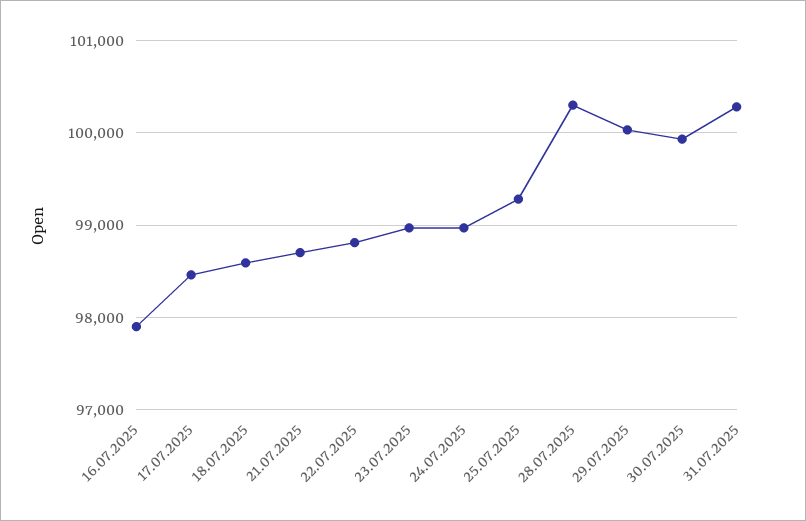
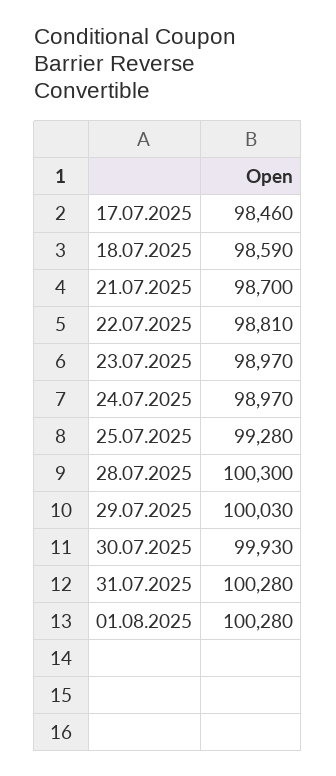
16.07.2025: 97900 -> none
01.08.2025: none -> 100280

